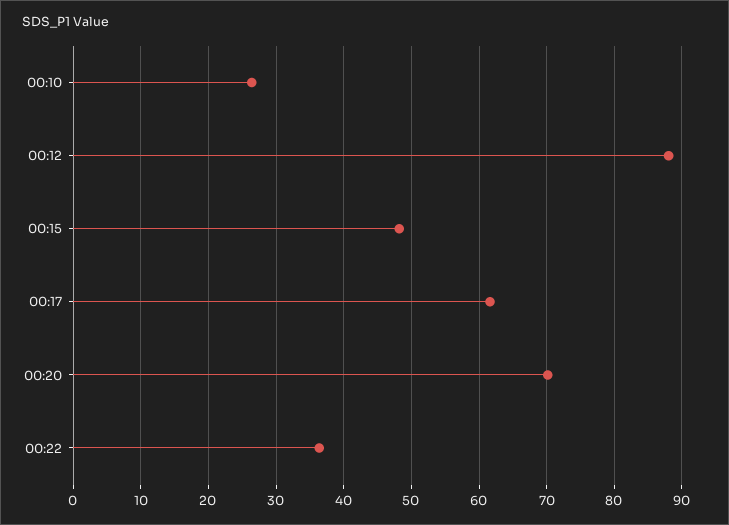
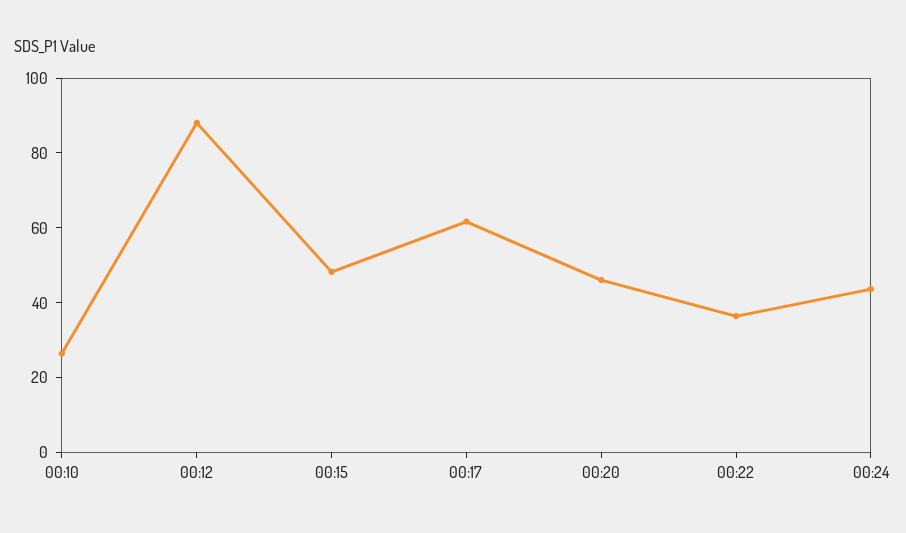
00:20: 70 -> 45
00:24: none -> 45

